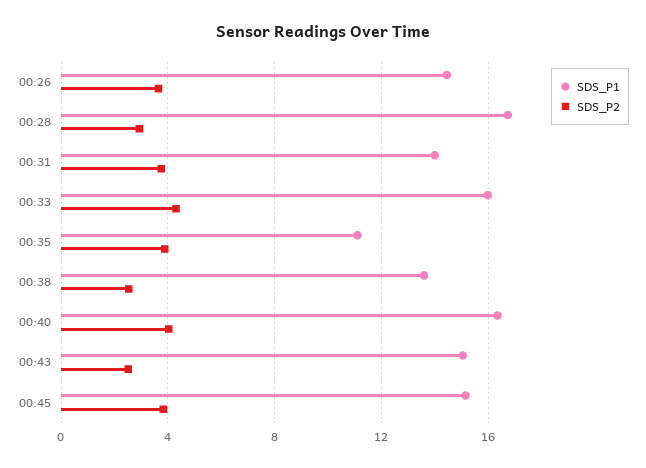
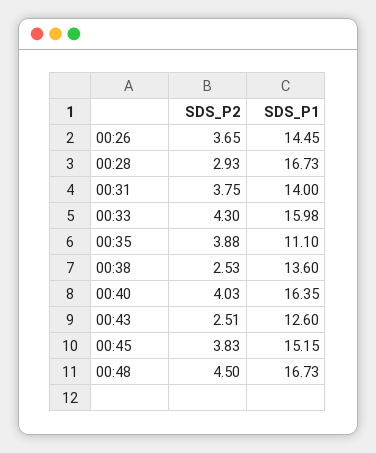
SDS_P1, 00:43: 15 -> 12.6
SDS_P2, 00:48: none -> 4.5
SDS_P1, 00:48: none -> 16.73

